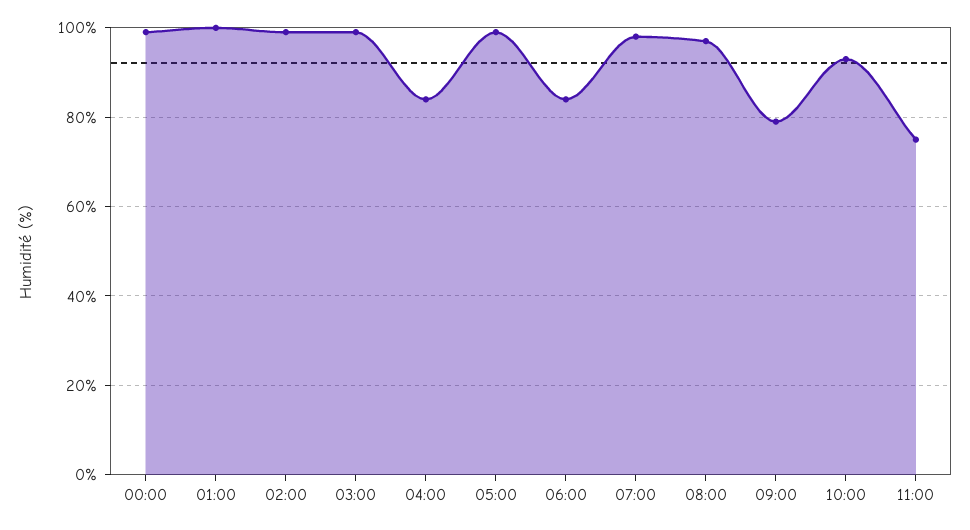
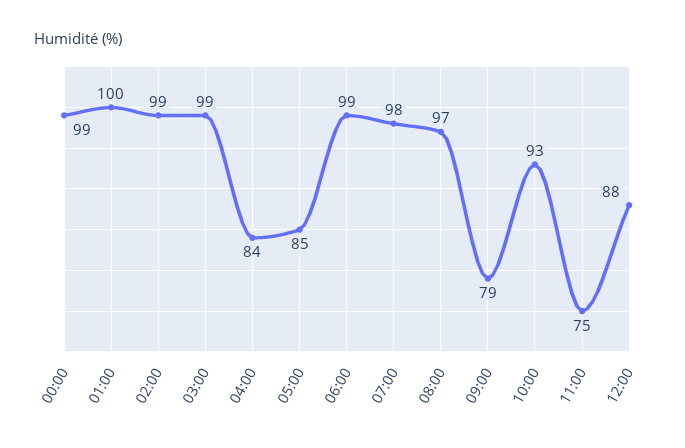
05:00: 100 -> 85
06:00: 85 -> 99
12:00: none -> 88

